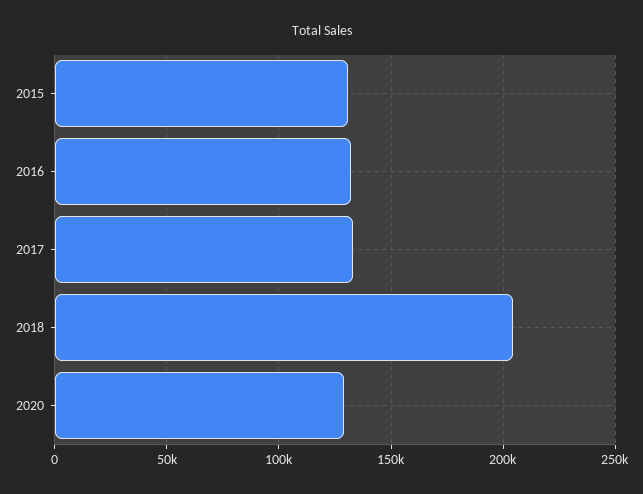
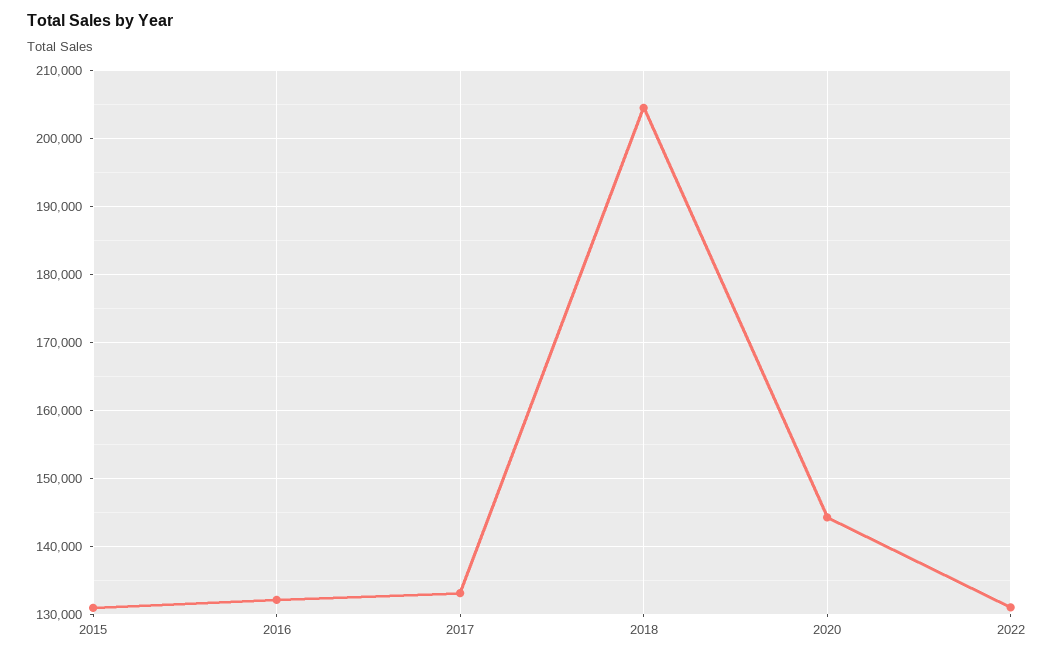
2020: 130000 -> 144000
2022: none -> 131000

